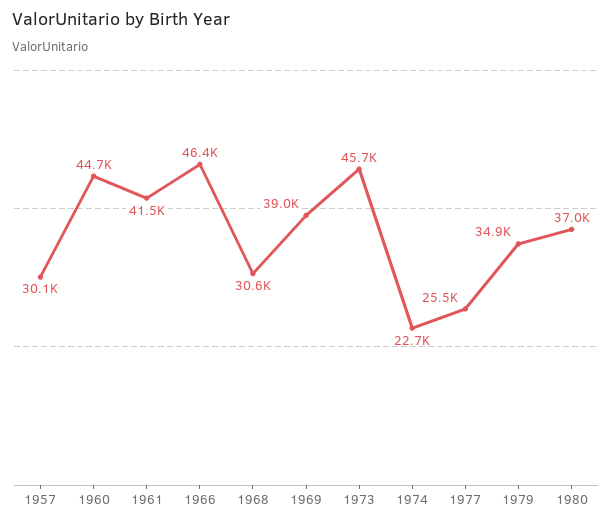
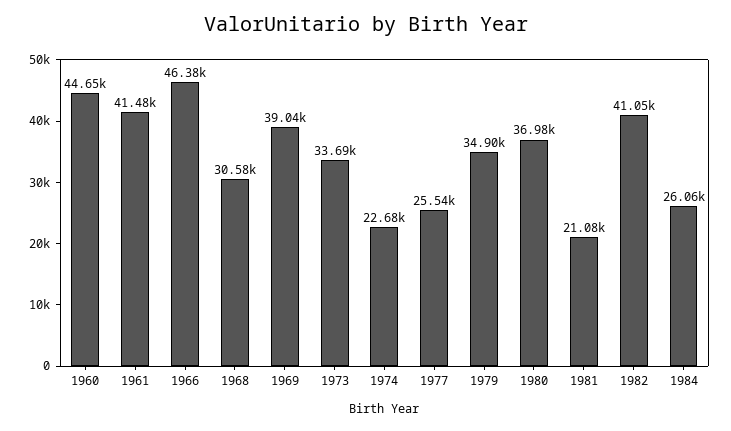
1957: 30100 -> none
1973: 45700 -> 33690
1981: none -> 21080
1982: none -> 41050
1984: none -> 26060

